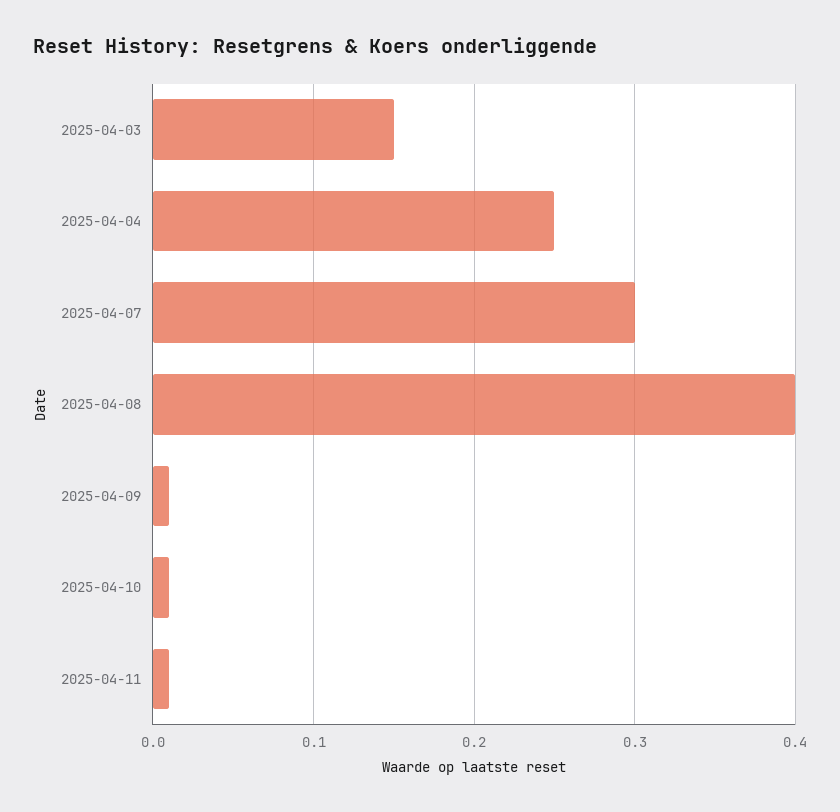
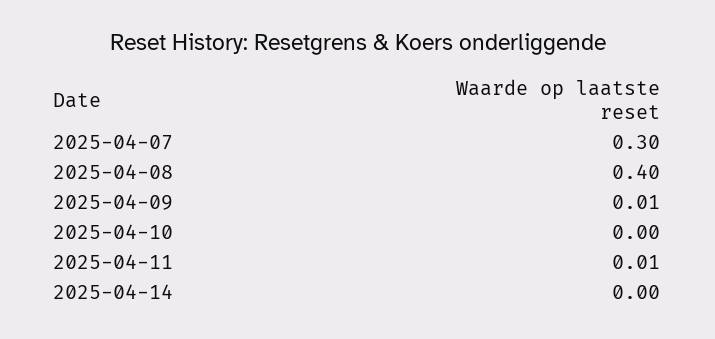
2025-04-03: 0.15 -> none
2025-04-04: 0.25 -> none
2025-04-10: 0.01 -> 0
2025-04-14: none -> 0

